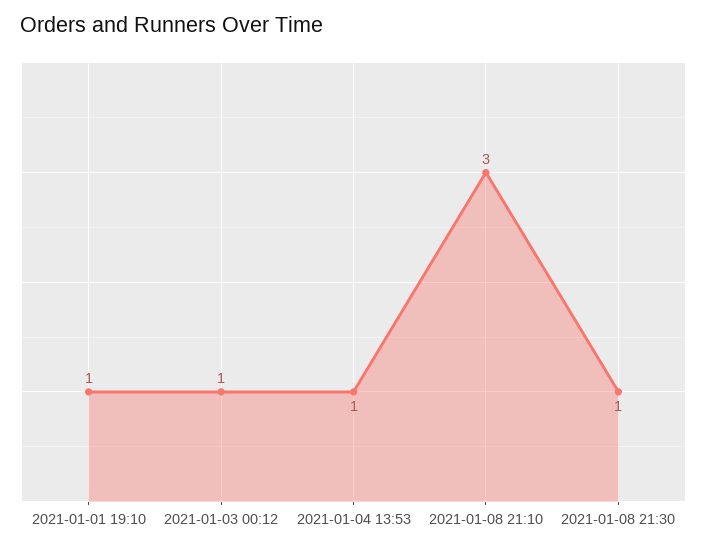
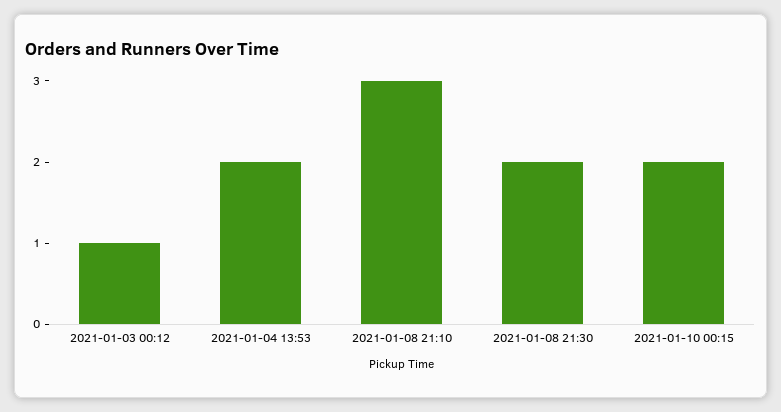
2021-01-01 19:10: 1 -> none
2021-01-04 13:53: 1 -> 2
2021-01-08 21:30: 1 -> 2
2021-01-10 00:15: none -> 2

